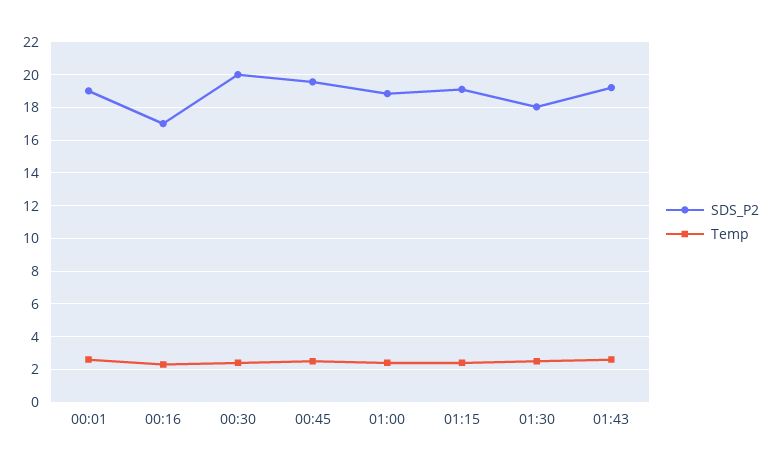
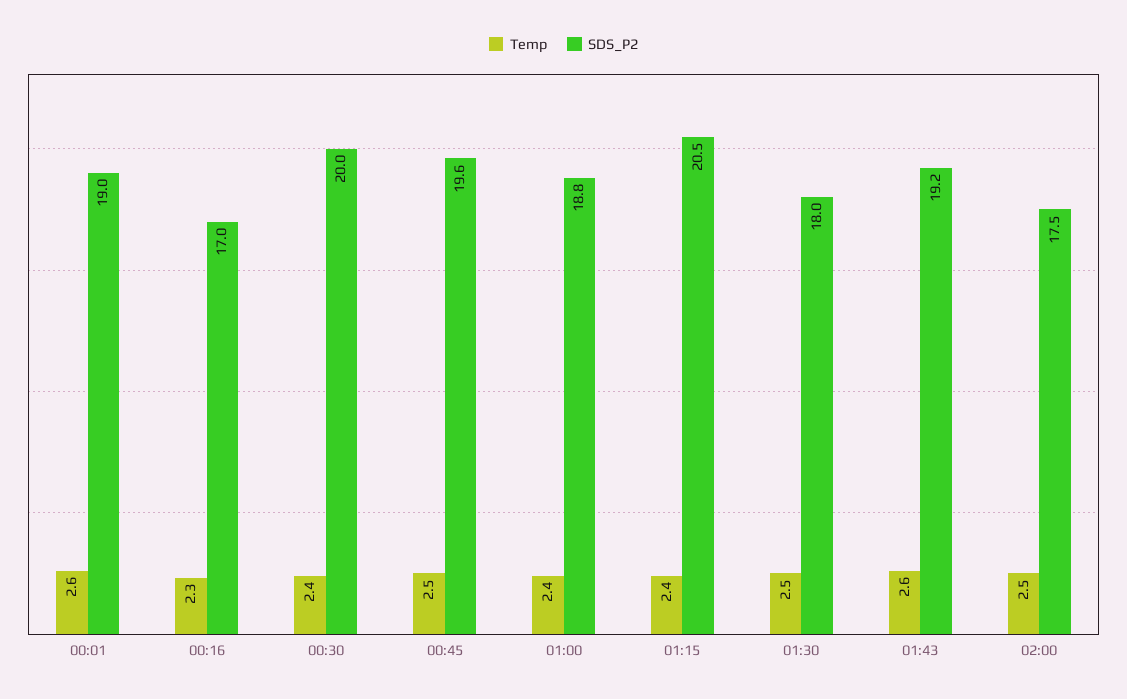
SDS_P2, 01:15: 19 -> 20.5
Temp, 02:00: none -> 2.5
SDS_P2, 02:00: none -> 17.5

